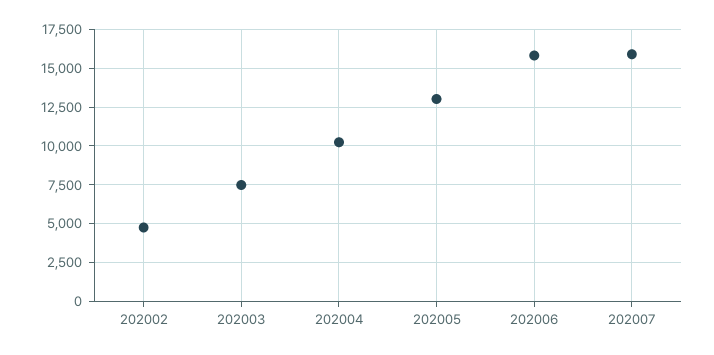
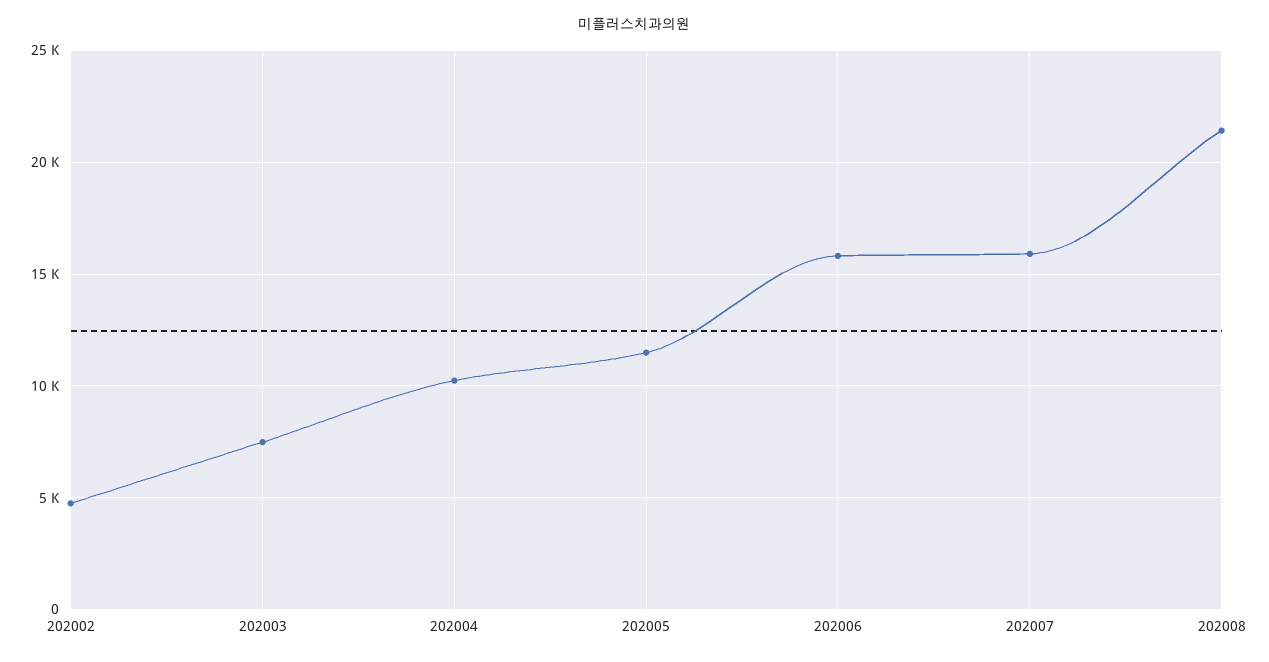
202005: 13000 -> 11500
202008: none -> 21500

